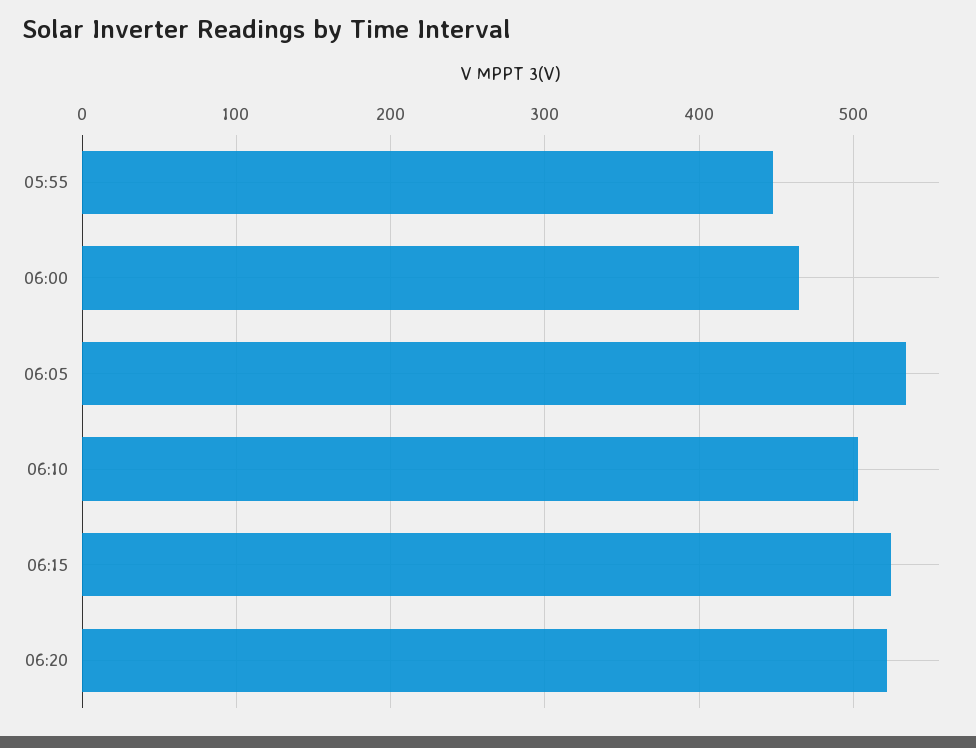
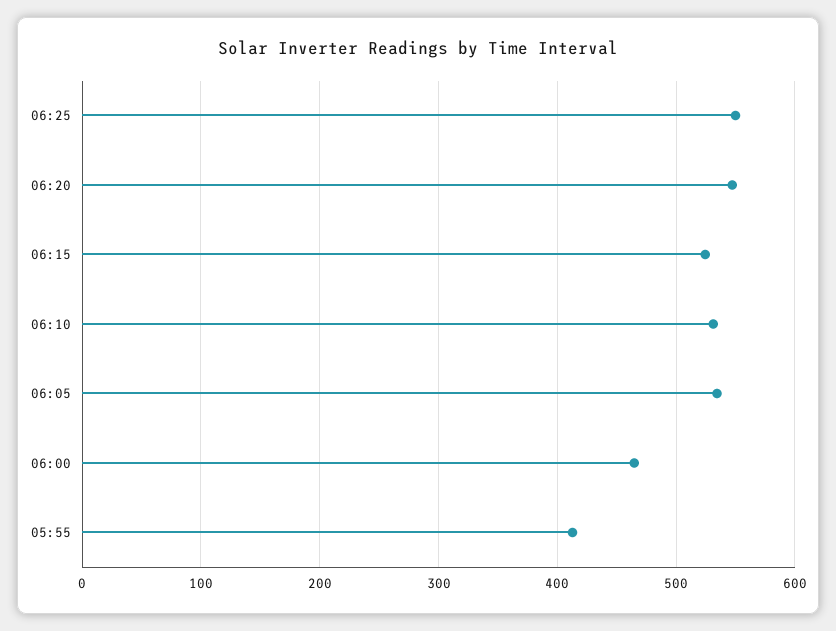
05:55: 450 -> 410
06:10: 500 -> 530
06:20: 520 -> 550
06:25: none -> 550

